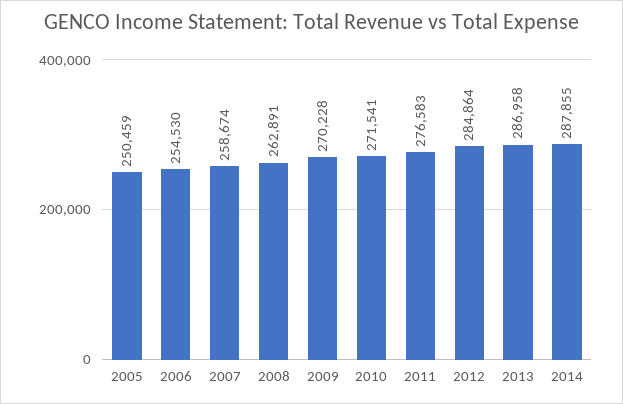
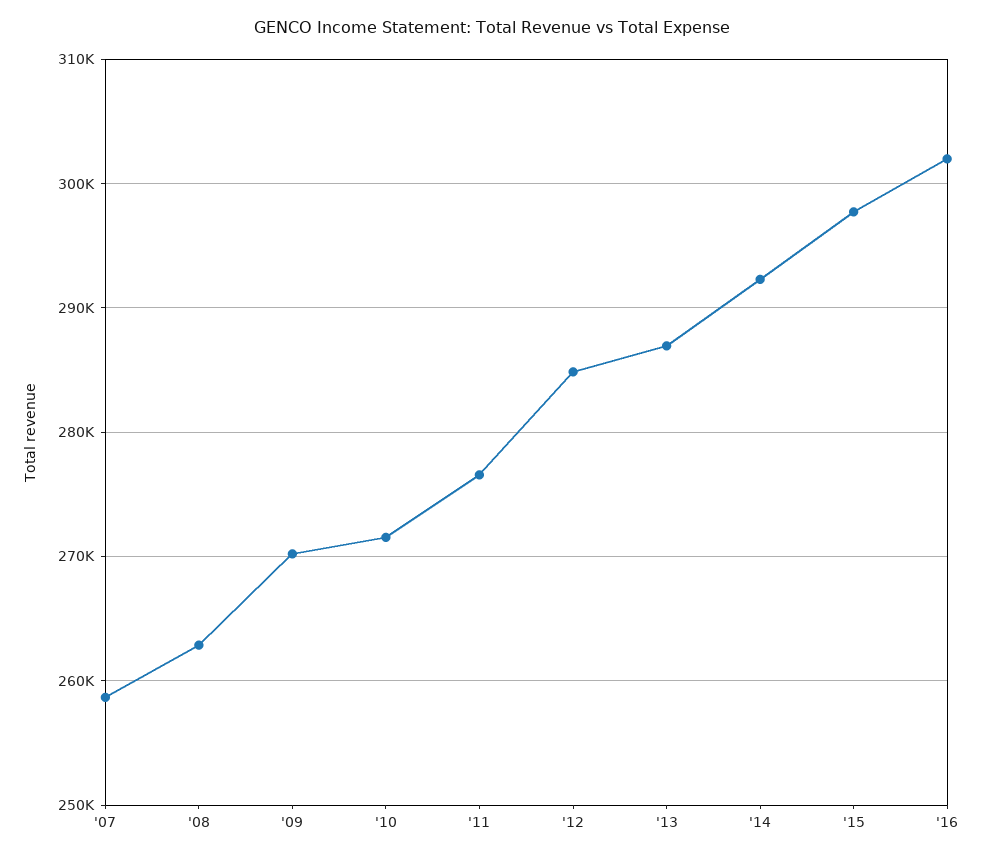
2005: 250459 -> none
2006: 254530 -> none
2014: 287855 -> 292000
'15: none -> 298000
'16: none -> 302000

